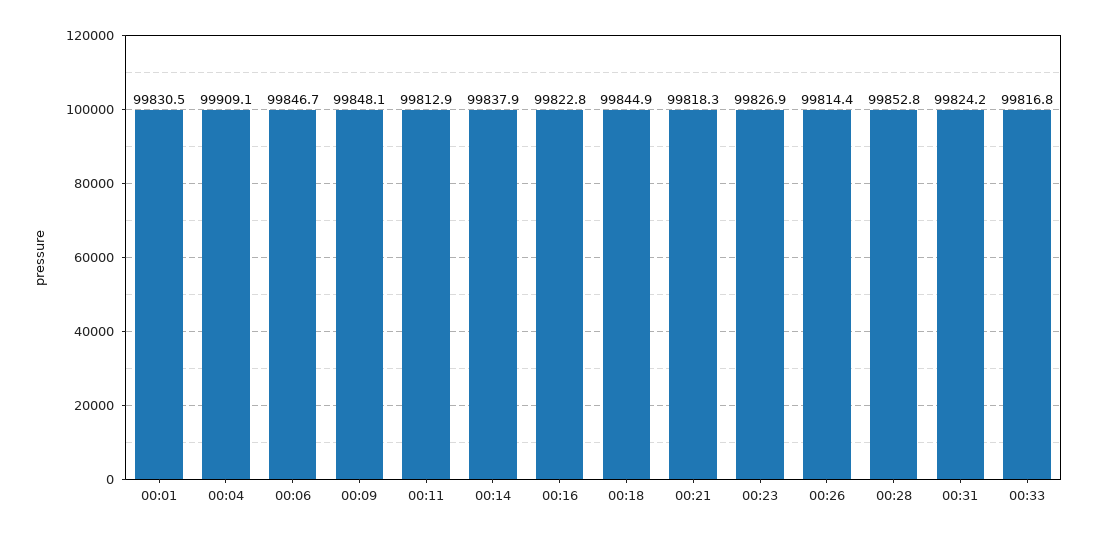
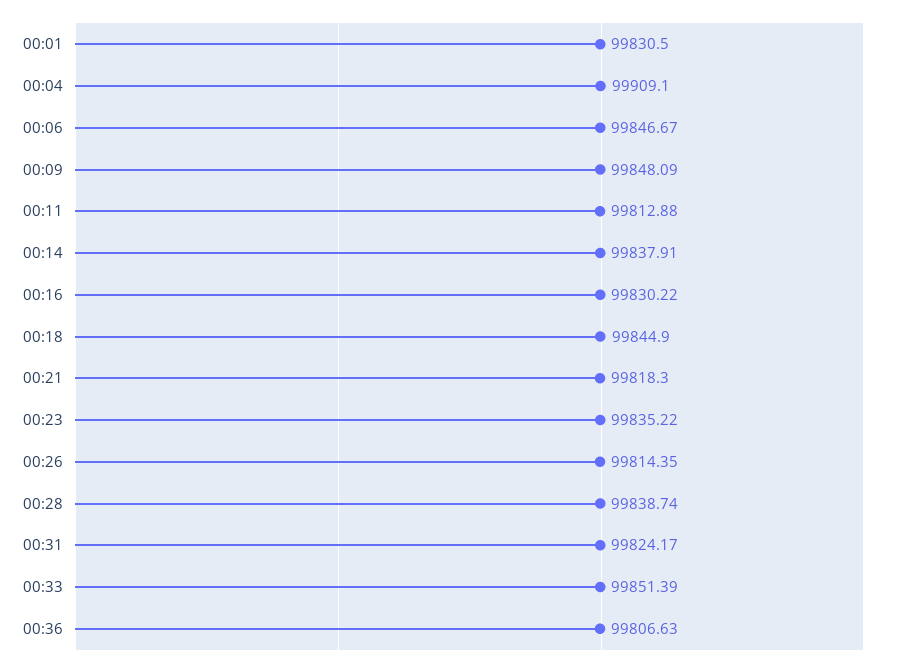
00:16: 99822.8 -> 99830.22
00:23: 99826.9 -> 99835.22
00:28: 99852.8 -> 99838.74
00:33: 99816.8 -> 99851.39
00:36: none -> 99806.63

